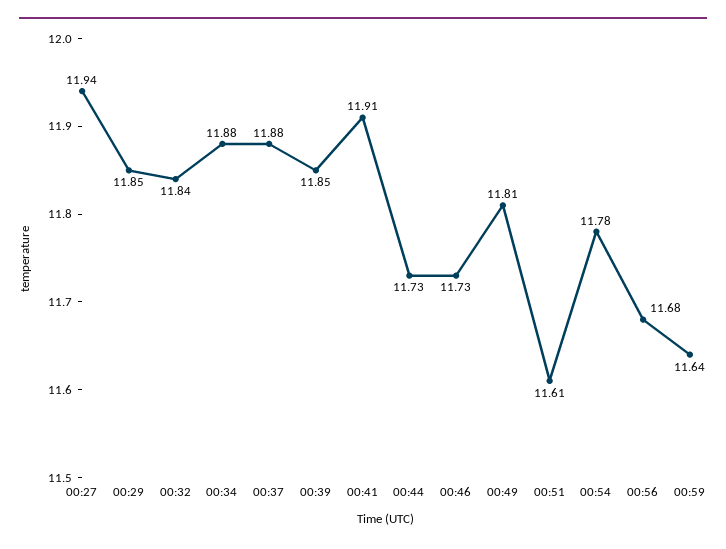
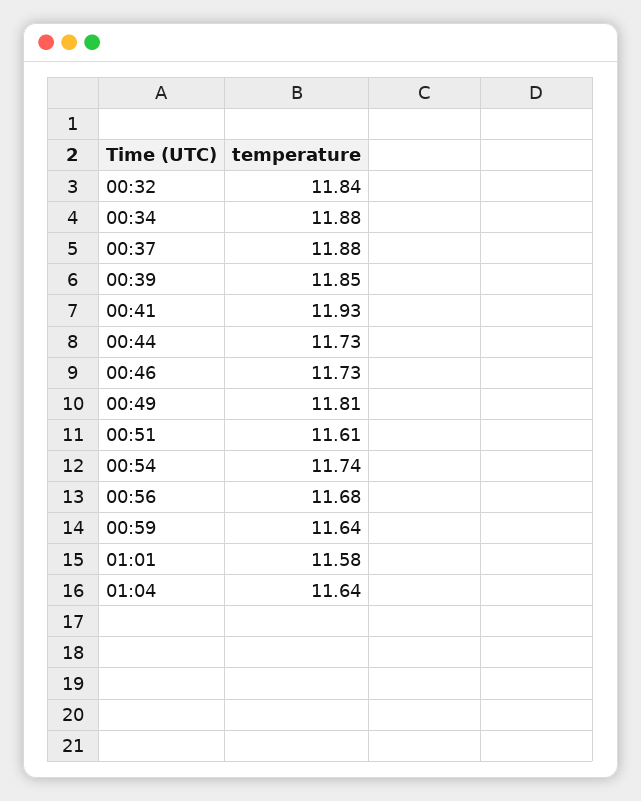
00:27: 11.94 -> none
00:29: 11.85 -> none
00:41: 11.91 -> 11.93
00:54: 11.78 -> 11.74
01:01: none -> 11.58
01:04: none -> 11.64

